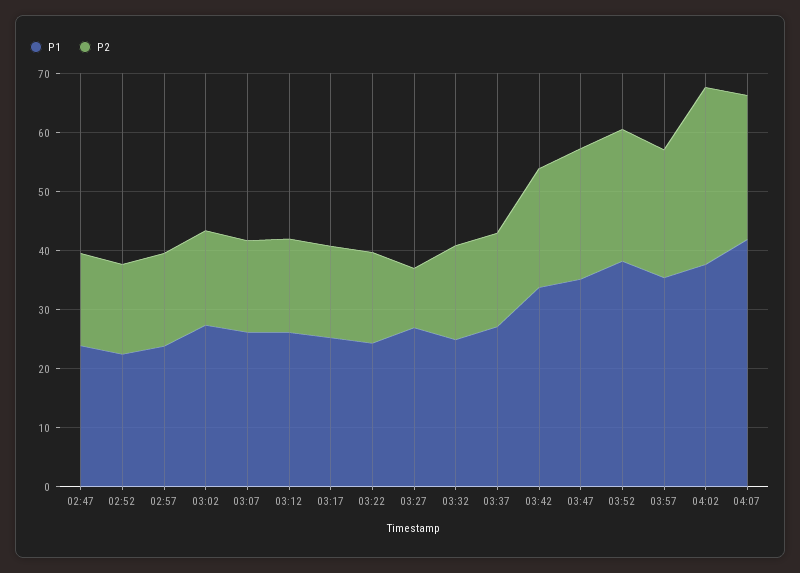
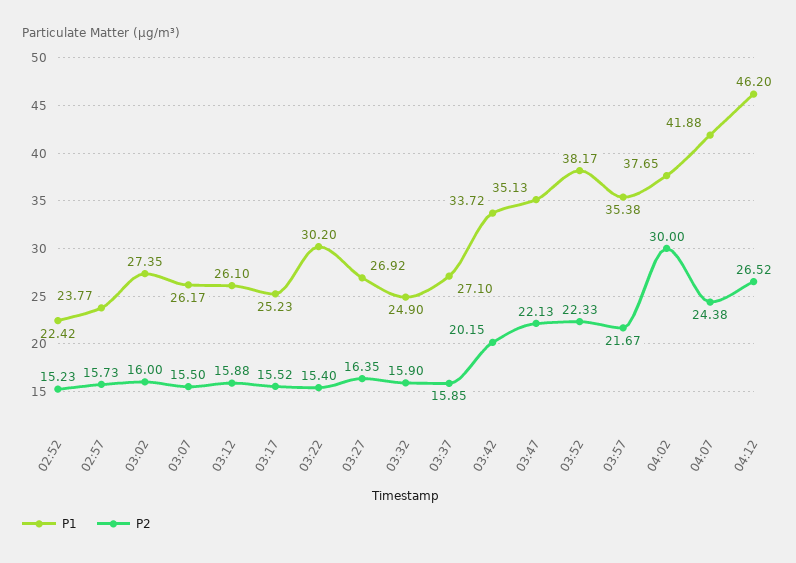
P1, 02:47: 24 -> none
P2, 02:47: 16 -> none
P1, 03:22: 24 -> 30.2
P2, 03:27: 10 -> 16.35
P1, 04:12: none -> 46.2
P2, 04:12: none -> 26.52

